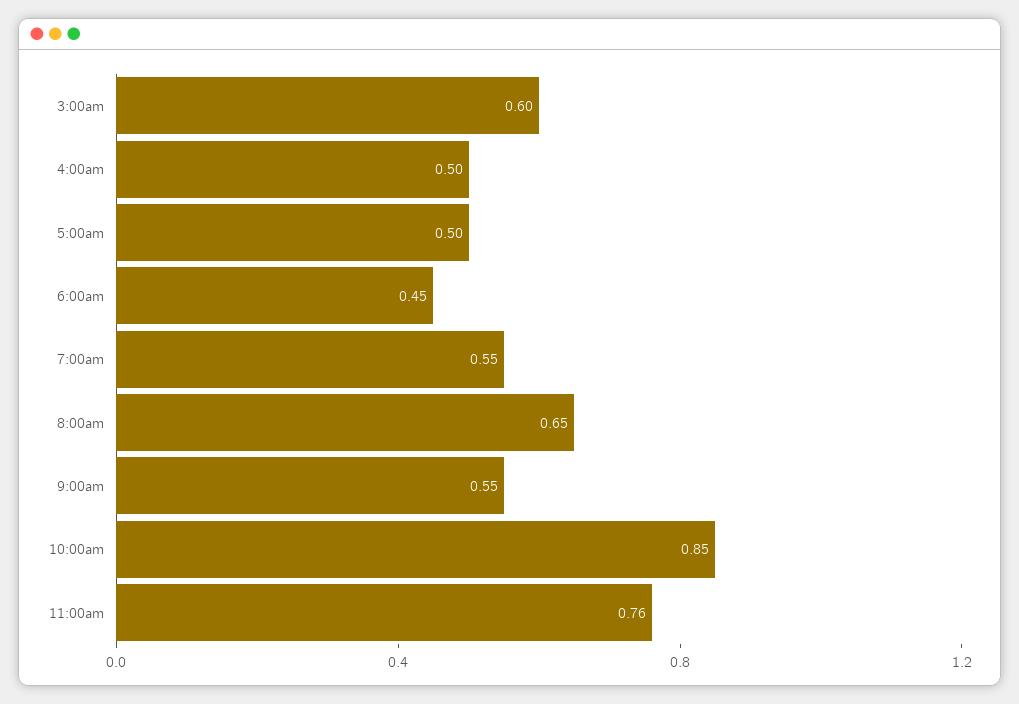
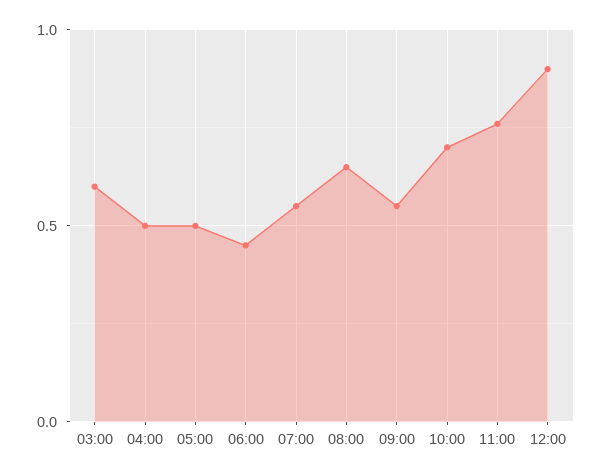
10:00am: 0.85 -> 0.7
12:00: none -> 0.9

